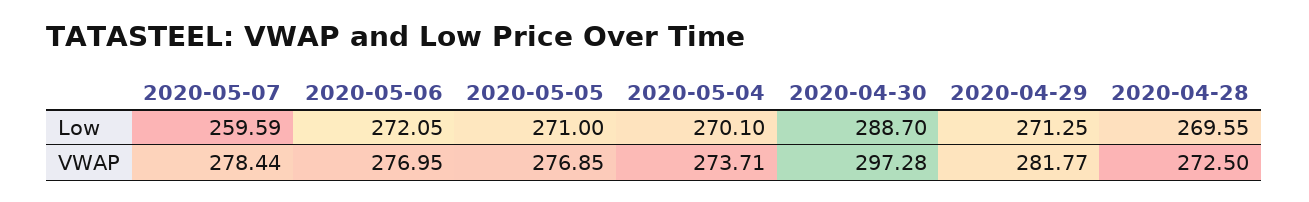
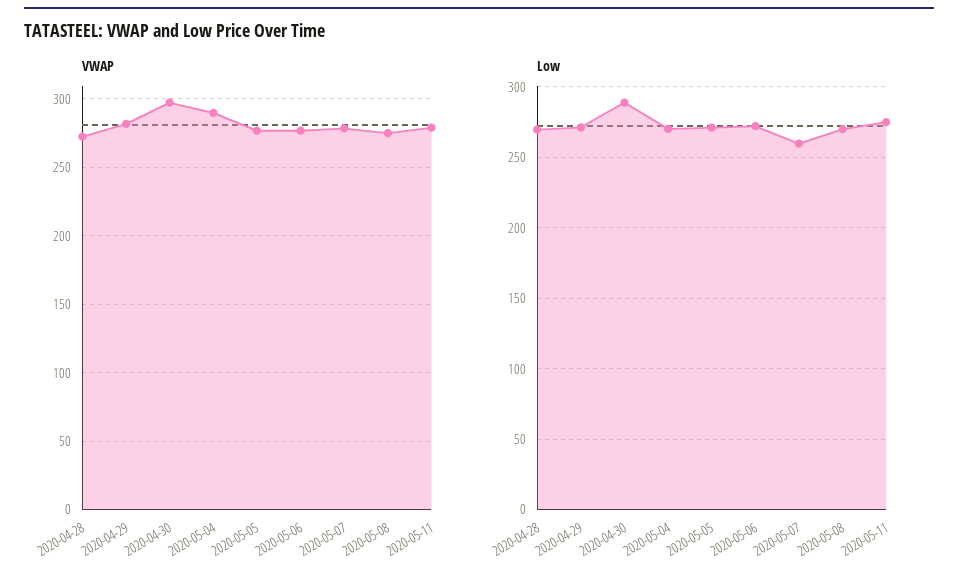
VWAP, 2020-05-04: 273.71 -> 290
VWAP, 2020-05-08: none -> 275
VWAP, 2020-05-11: none -> 280
Low, 2020-05-08: none -> 270
Low, 2020-05-11: none -> 275

